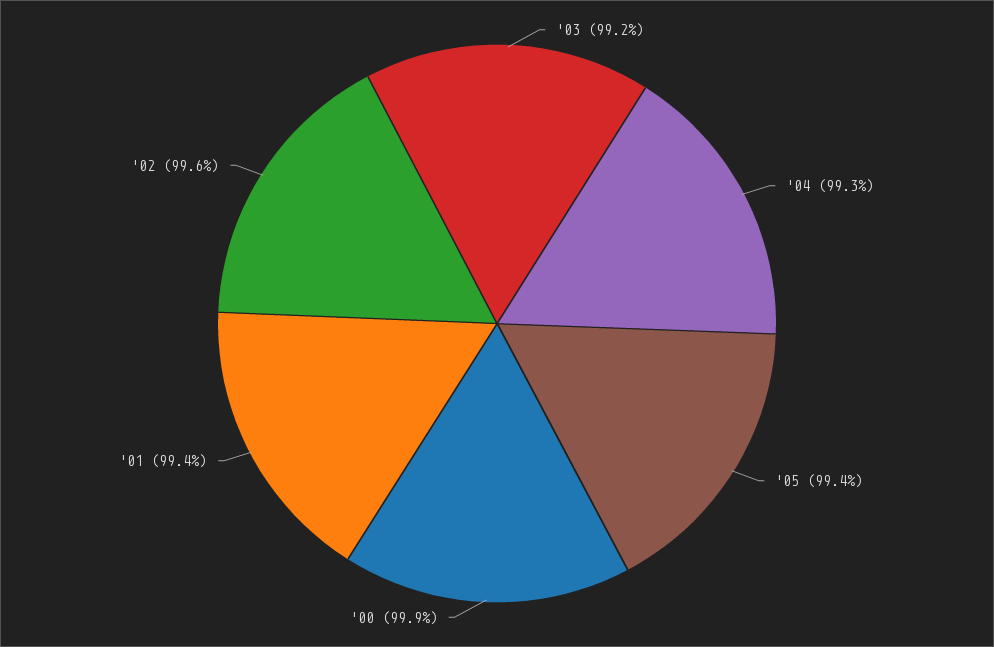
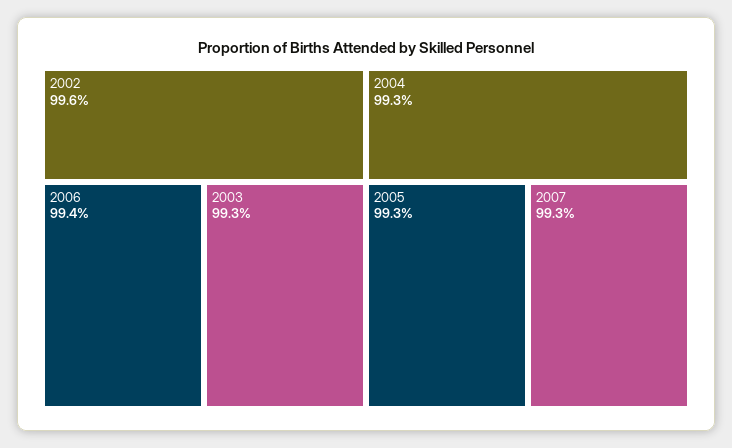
'03: 99.2 -> 99.3
'05: 99.4 -> 99.3
'00: 99.9 -> none
'01: 99.4 -> none
2006: none -> 99.4
2007: none -> 99.3

